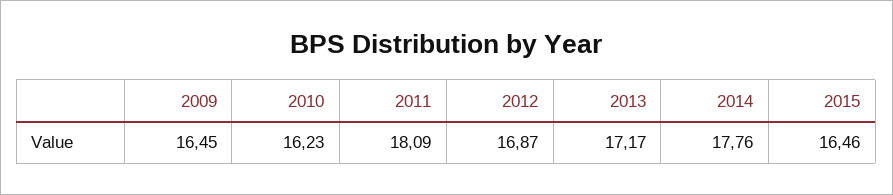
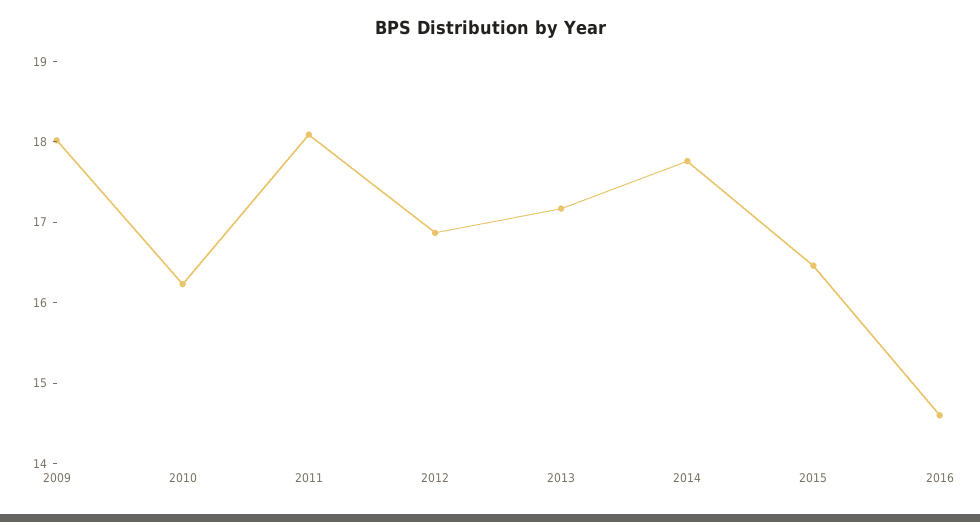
2009: 16.45 -> 18
2016: none -> 14.6

